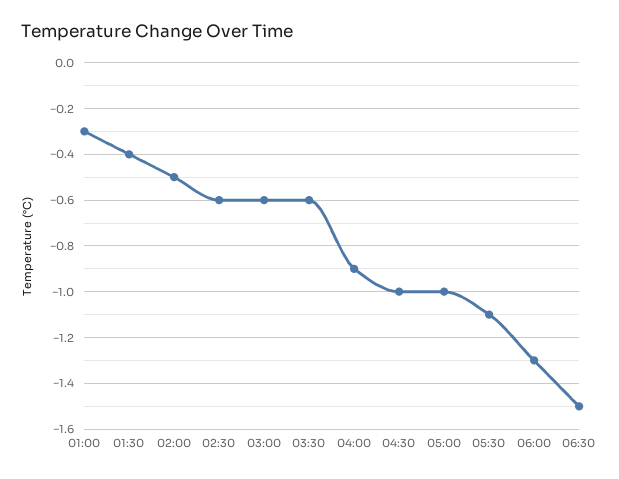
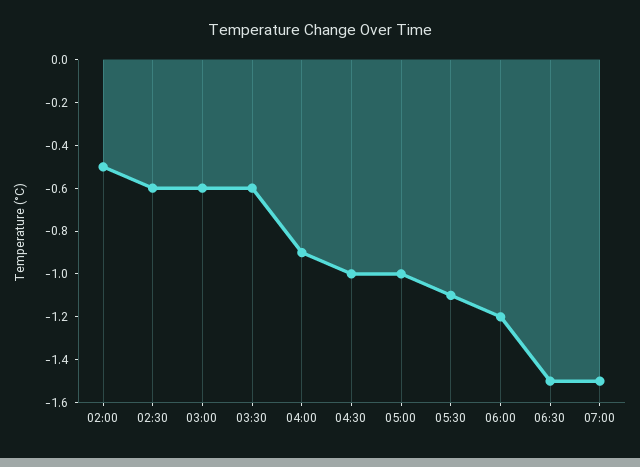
01:00: -0.3 -> none
01:30: -0.4 -> none
06:00: -1.3 -> -1.2
07:00: none -> -1.5

